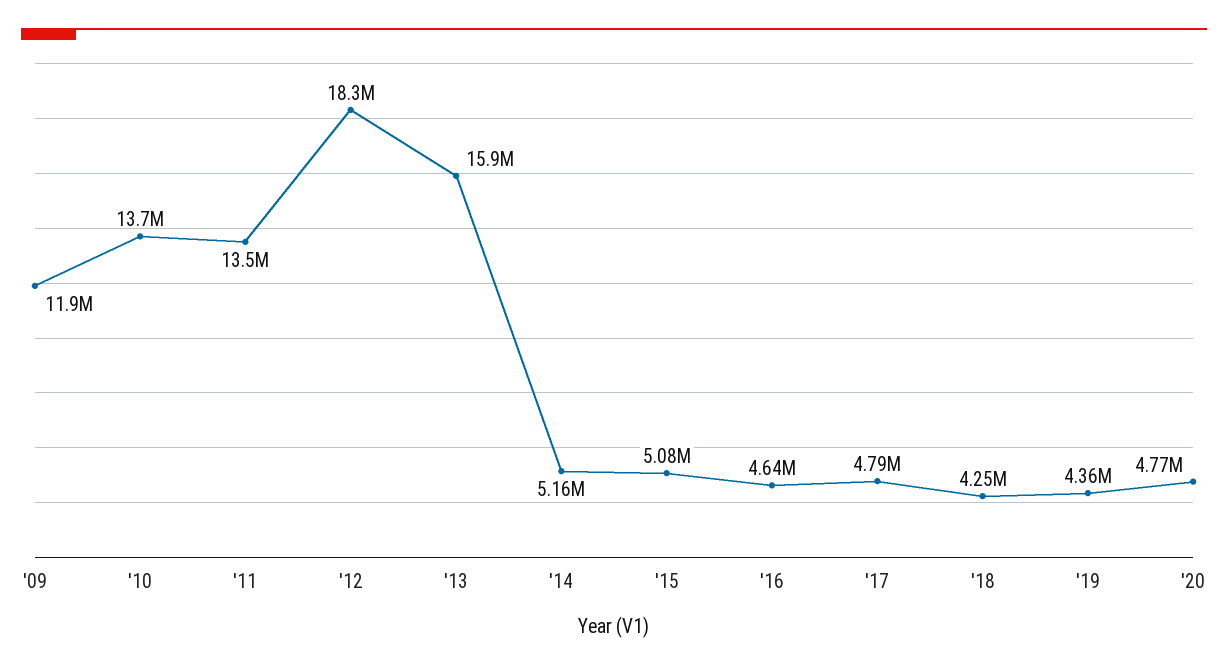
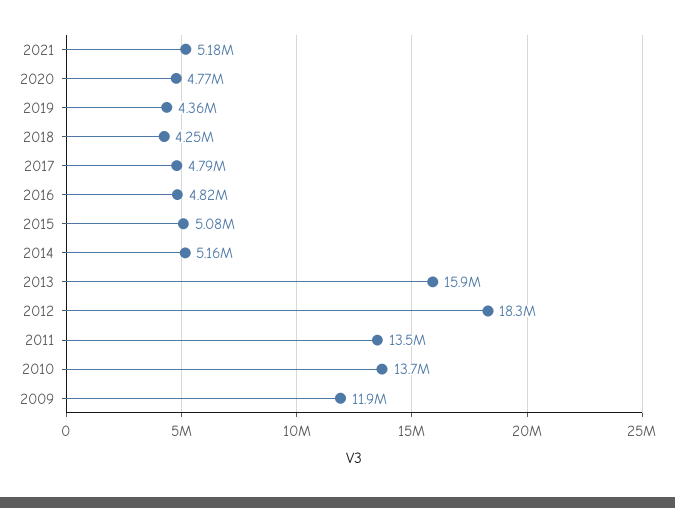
'16: 4640000 -> 4820000
2021: none -> 5180000

